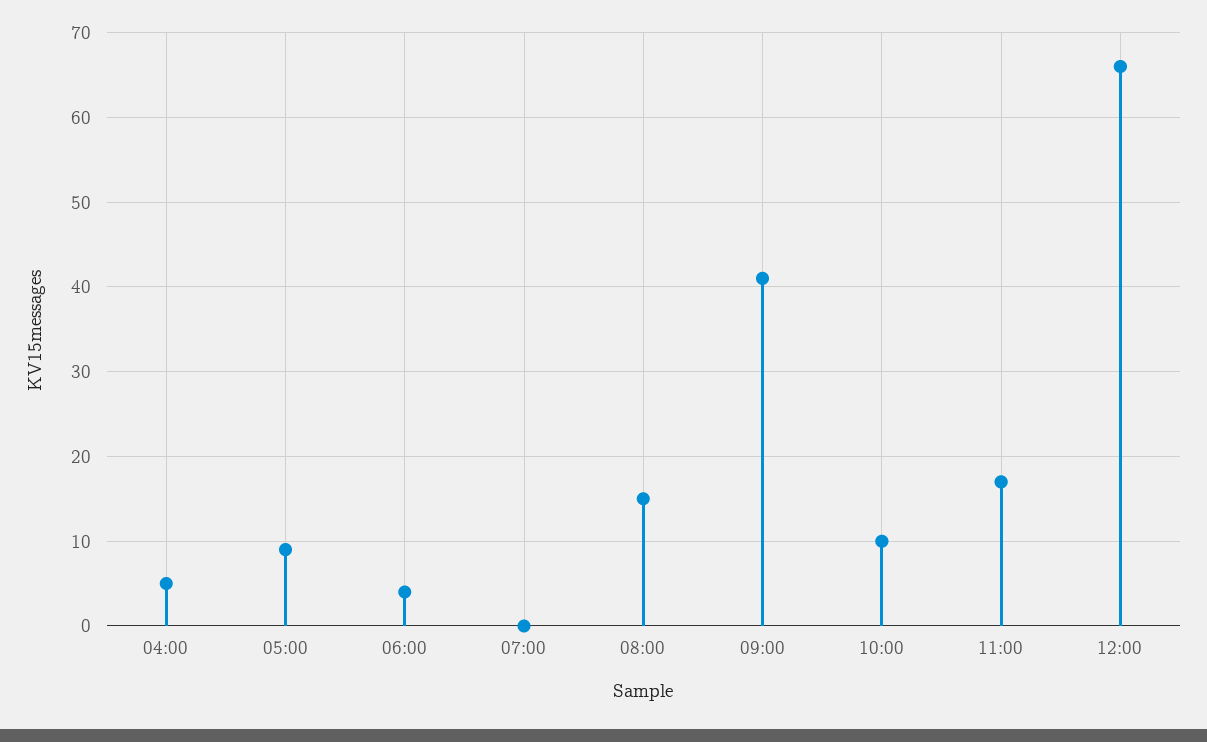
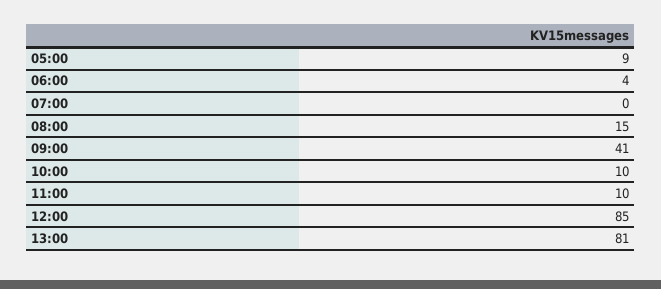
04:00: 5 -> none
11:00: 17 -> 10
12:00: 66 -> 85
13:00: none -> 81

